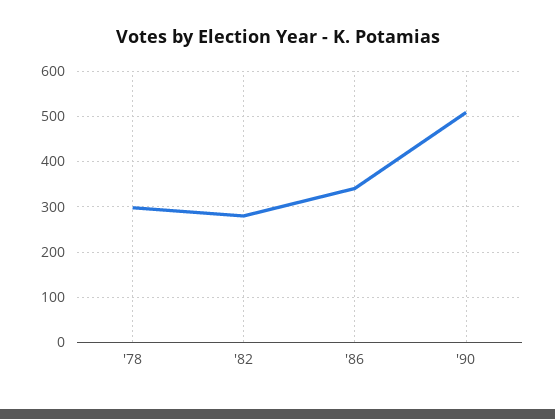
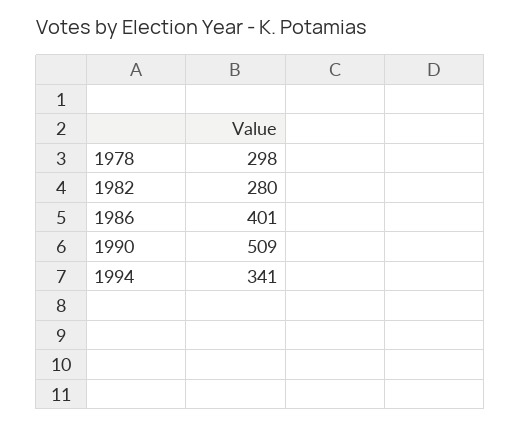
'86: 340 -> 401
1994: none -> 341

